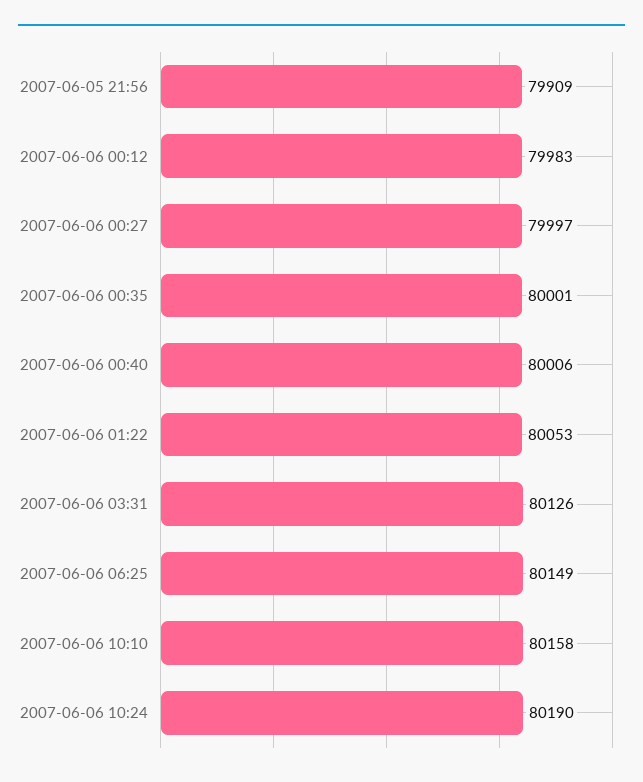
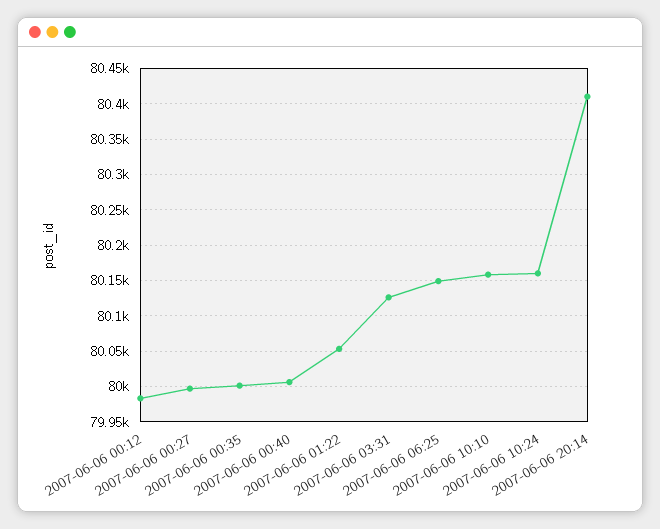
2007-06-05 21:56: 79909 -> none
2007-06-06 10:24: 80190 -> 80160
2007-06-06 20:14: none -> 80410

